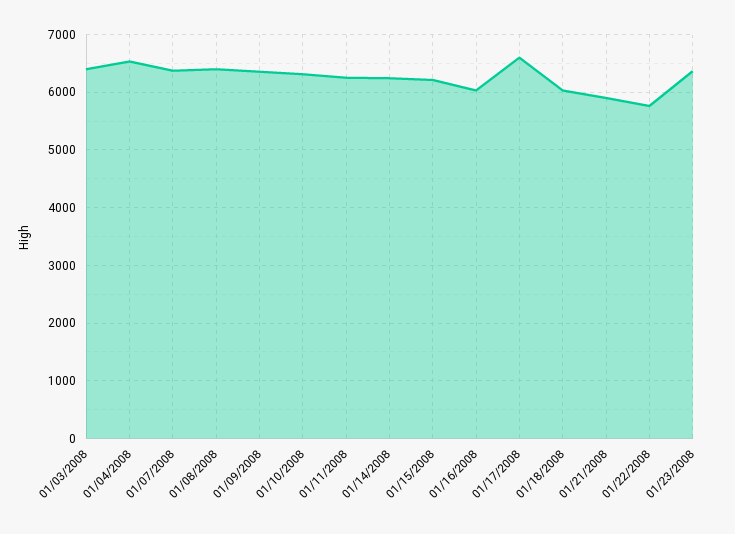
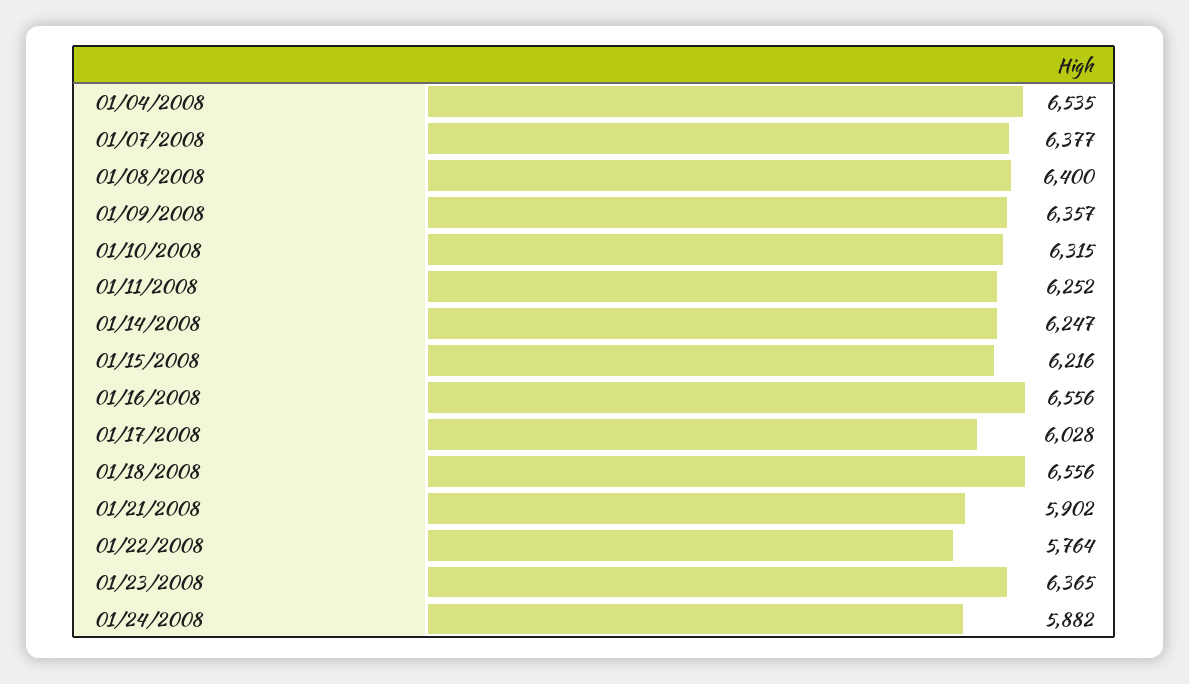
01/03/2008: 6400 -> none
01/16/2008: 6000 -> 6556
01/17/2008: 6600 -> 6028
01/18/2008: 6000 -> 6556
01/24/2008: none -> 5882

